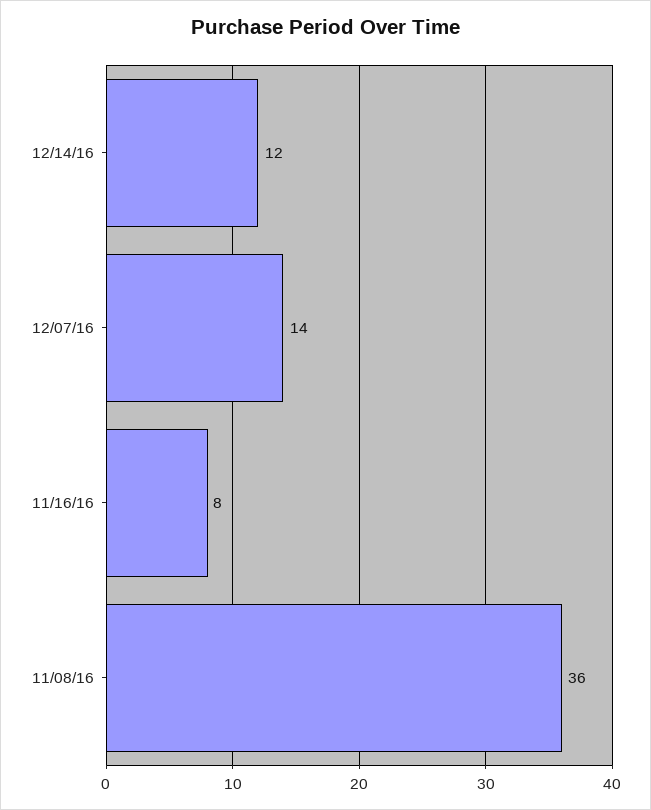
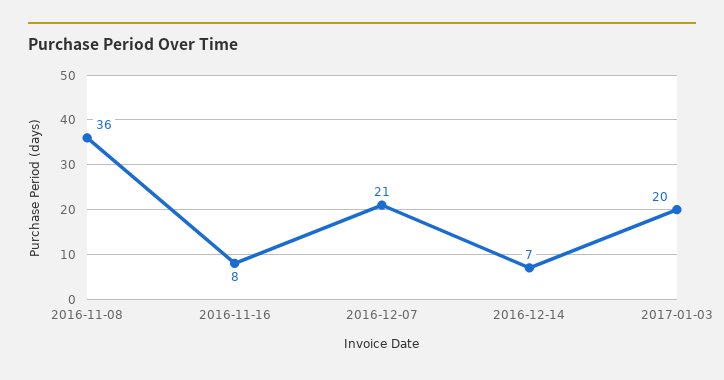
12/14/16: 12 -> 7
12/07/16: 14 -> 21
2017-01-03: none -> 20

